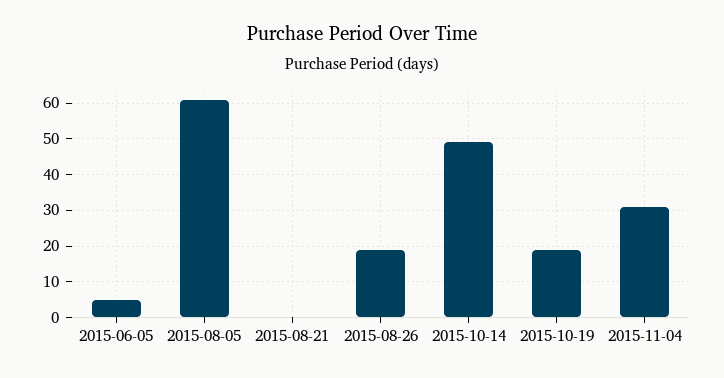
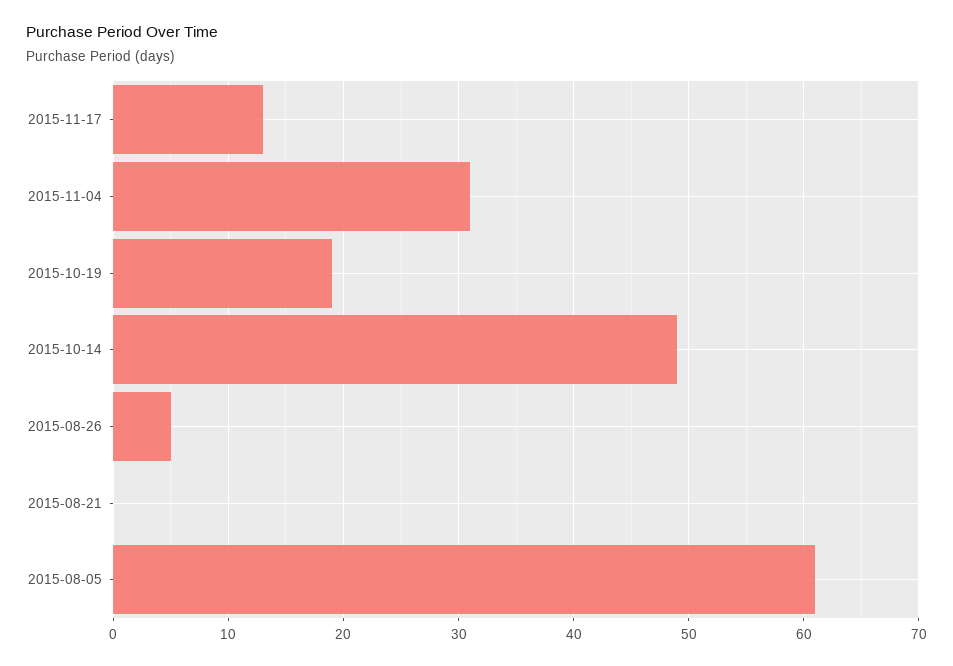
2015-06-05: 5 -> none
2015-08-26: 20 -> 5
2015-11-17: none -> 13

